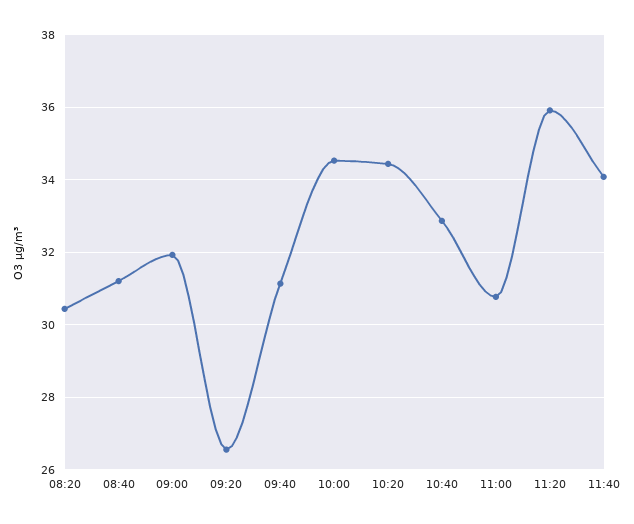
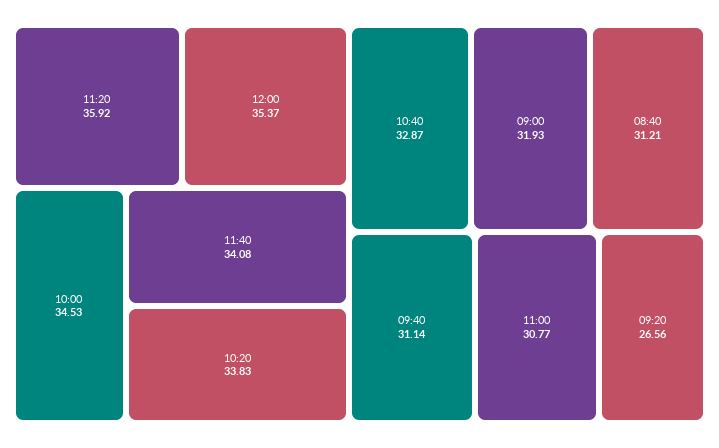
08:20: 30.4 -> none
10:20: 34.4 -> 33.83
12:00: none -> 35.37

